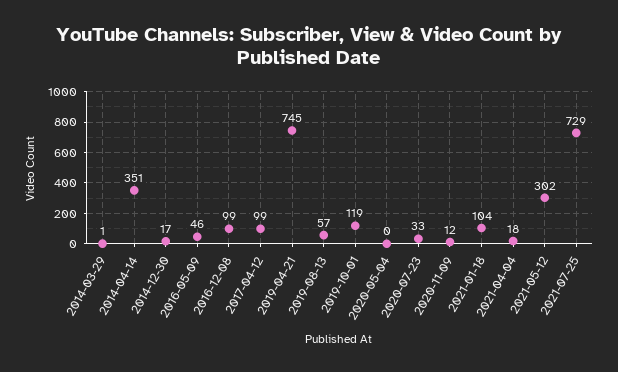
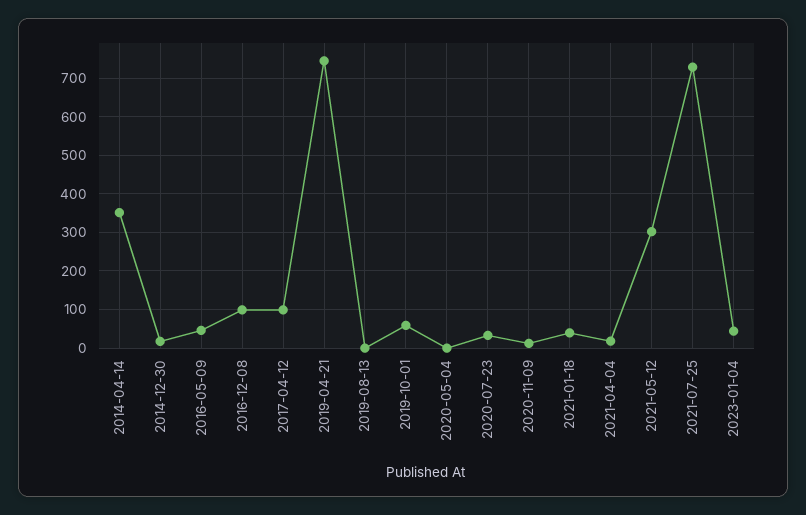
2014-03-29: 1 -> none
2019-08-13: 57 -> 0
2019-10-01: 119 -> 60
2021-01-18: 104 -> 40
2023-01-04: none -> 40

